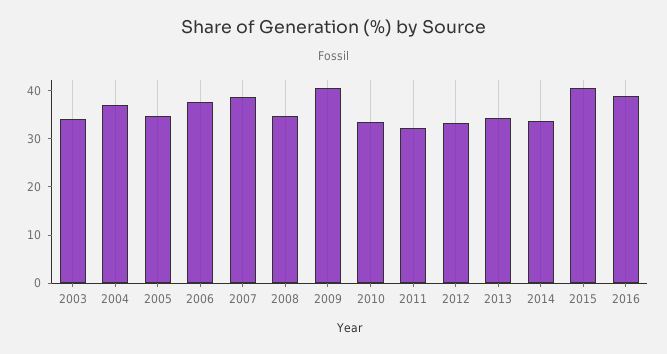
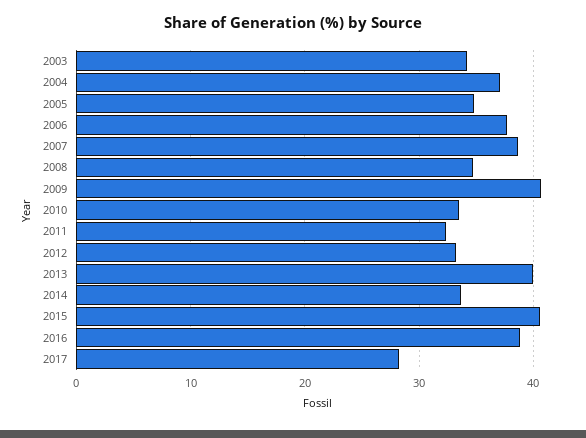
2013: 34 -> 40
2017: none -> 28

